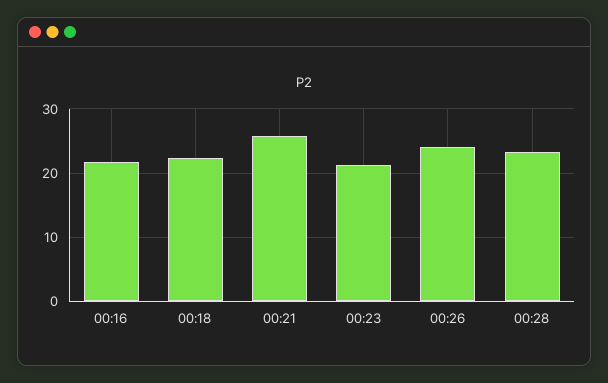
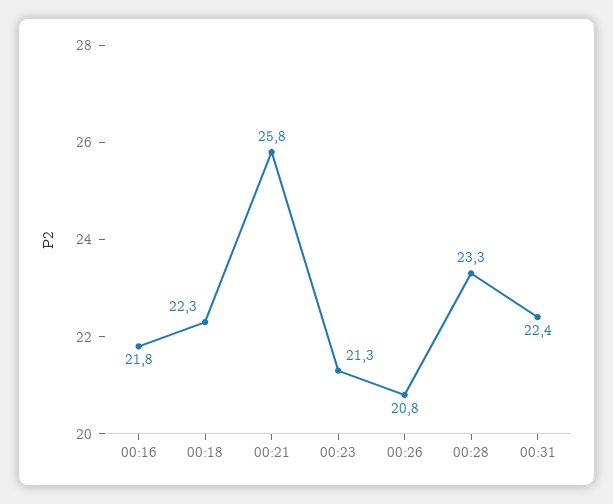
00:26: 24 -> 20.8
00:31: none -> 22.4

